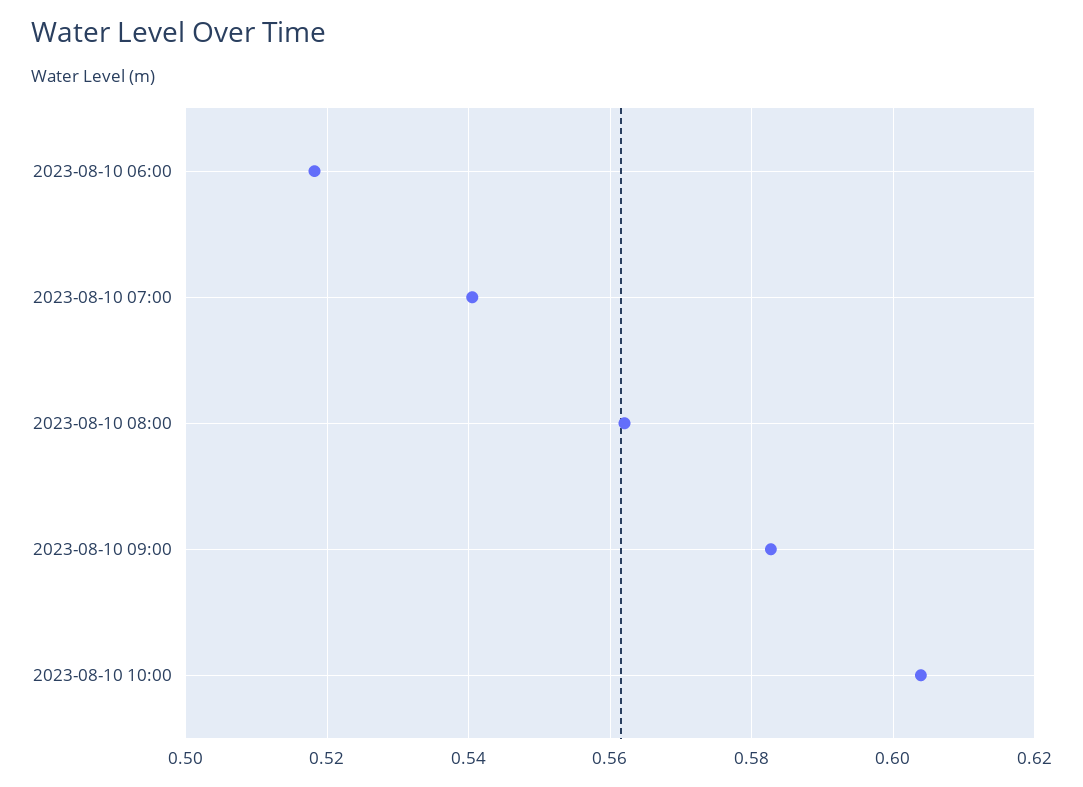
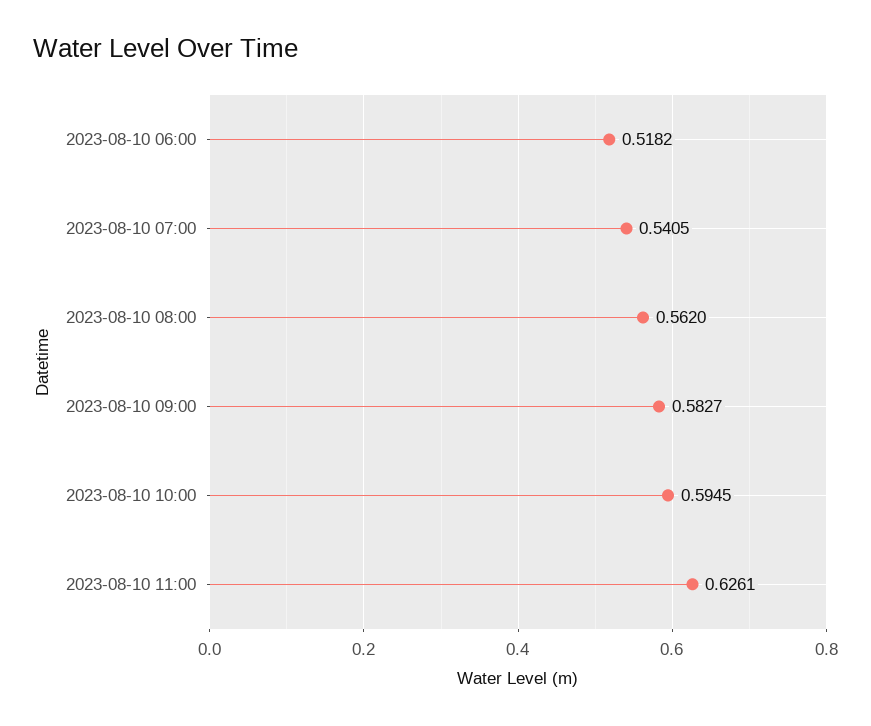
2023-08-10 10:00: 0.604 -> 0.5945
2023-08-10 11:00: none -> 0.6261

